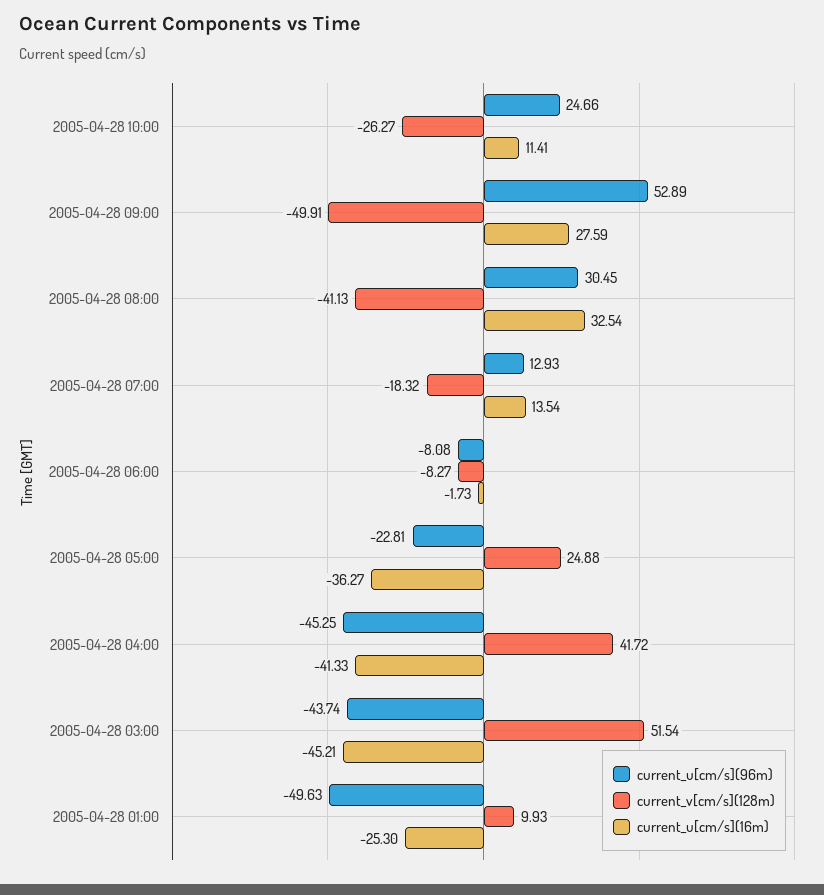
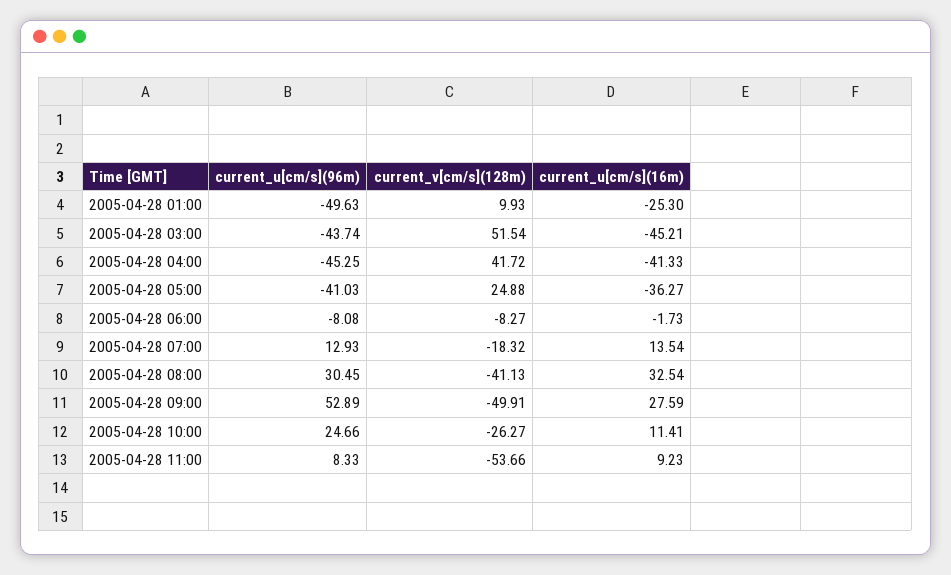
current_u[cm/s](96m), 2005-04-28 05:00: -22.81 -> -41.03
current_u[cm/s](96m), 2005-04-28 11:00: none -> 8.33
current_v[cm/s](128m), 2005-04-28 11:00: none -> -53.66
current_u[cm/s](16m), 2005-04-28 11:00: none -> 9.23

